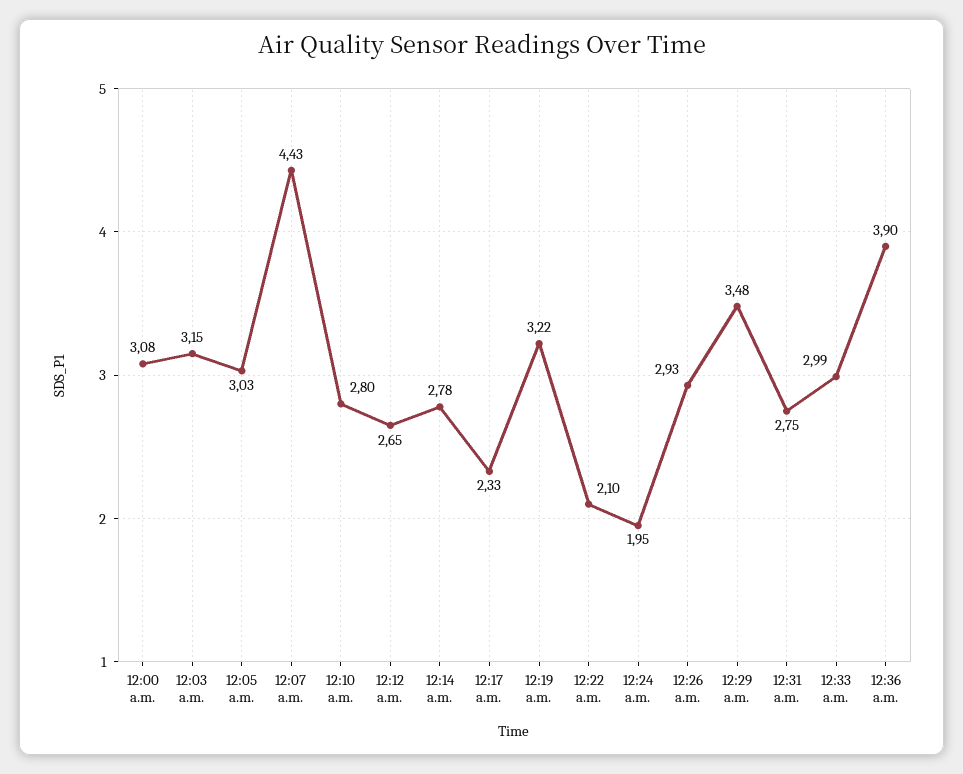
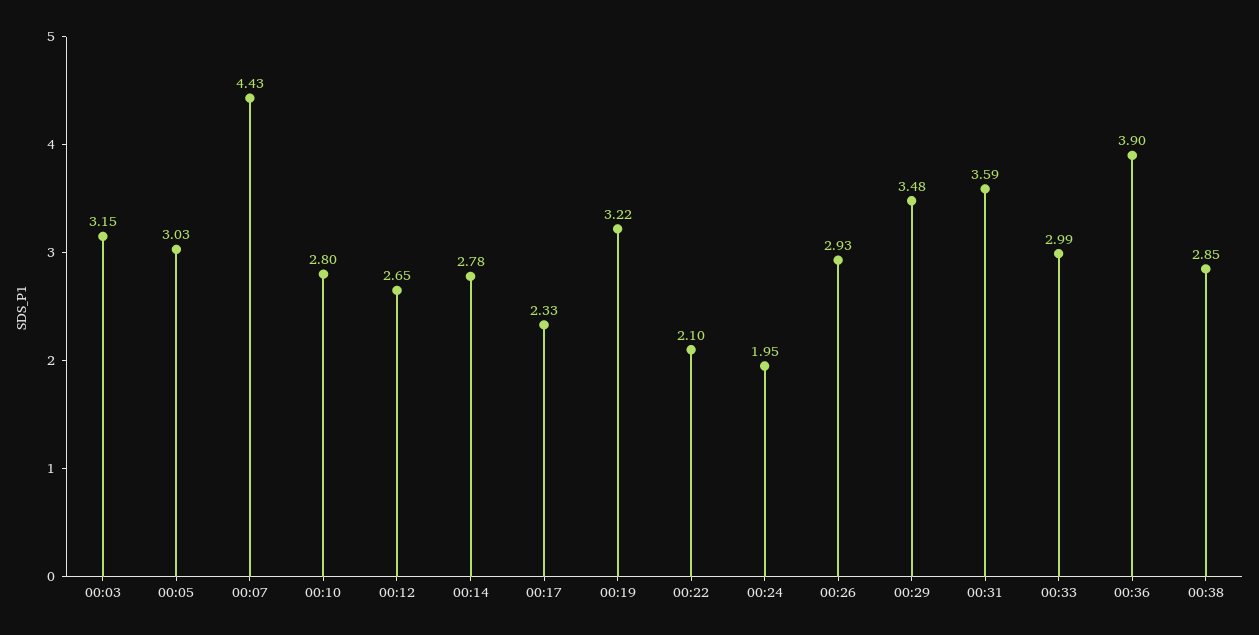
12:00 a.m.: 3.08 -> none
12:31 a.m.: 2.75 -> 3.59
00:38: none -> 2.85

